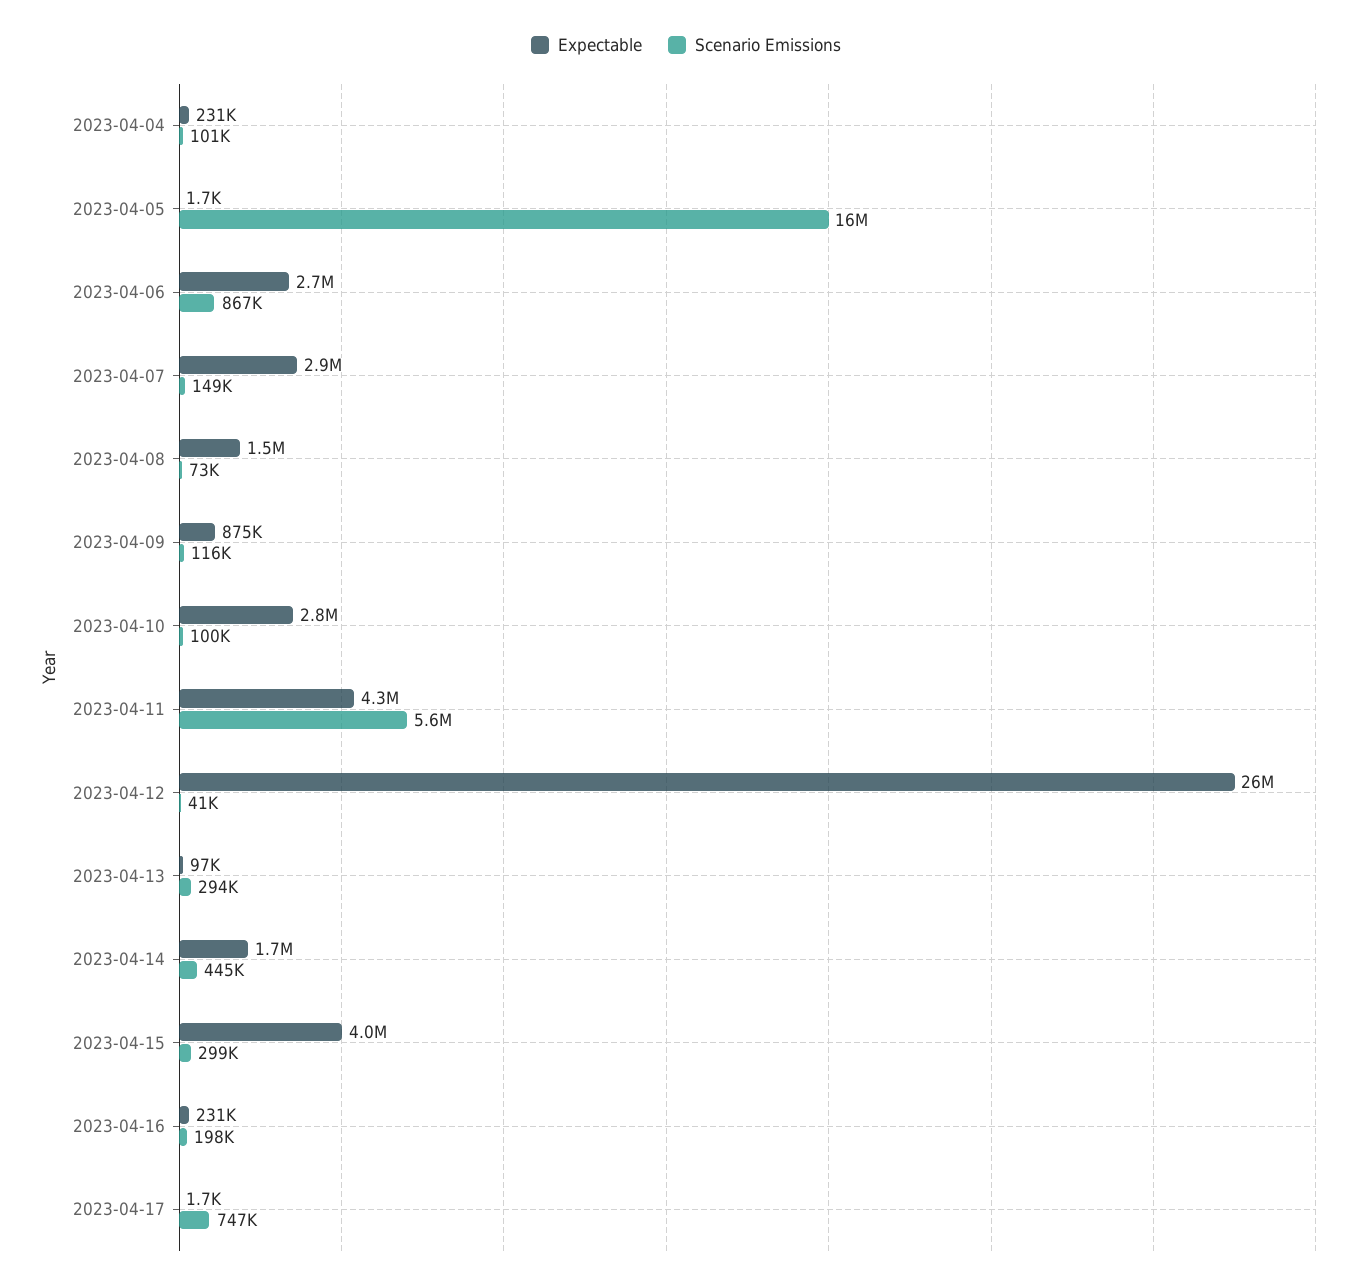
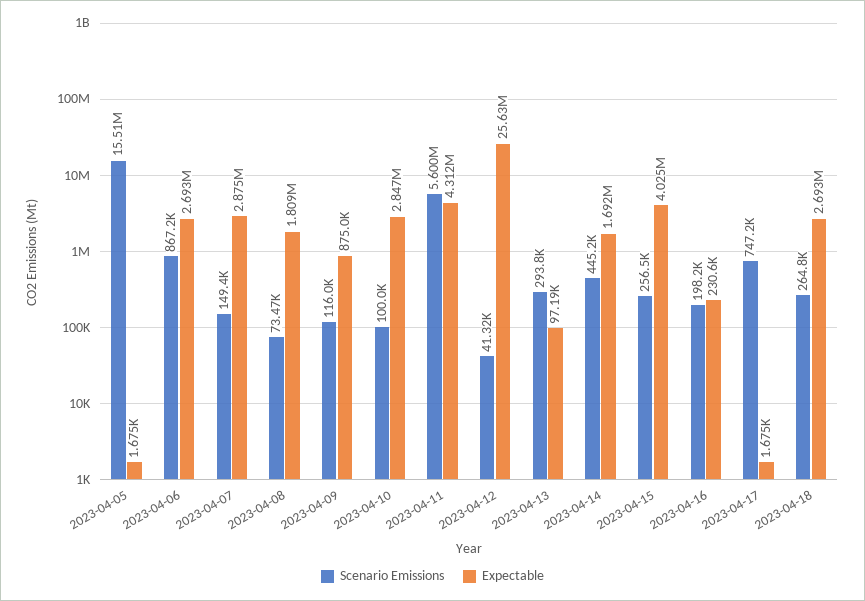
Expectable, 2023-04-04: 231000 -> none
Scenario Emissions, 2023-04-04: 101000 -> none
Expectable, 2023-04-08: 1500000 -> 1809000
Scenario Emissions, 2023-04-15: 299000 -> 256500
Scenario Emissions, 2023-04-18: none -> 264800
Expectable, 2023-04-18: none -> 2693000

